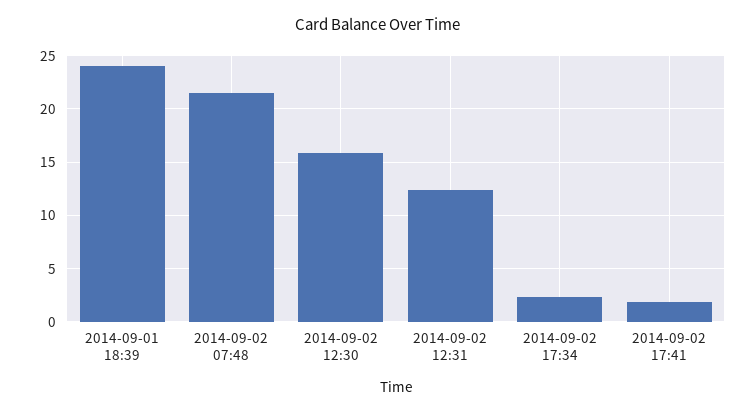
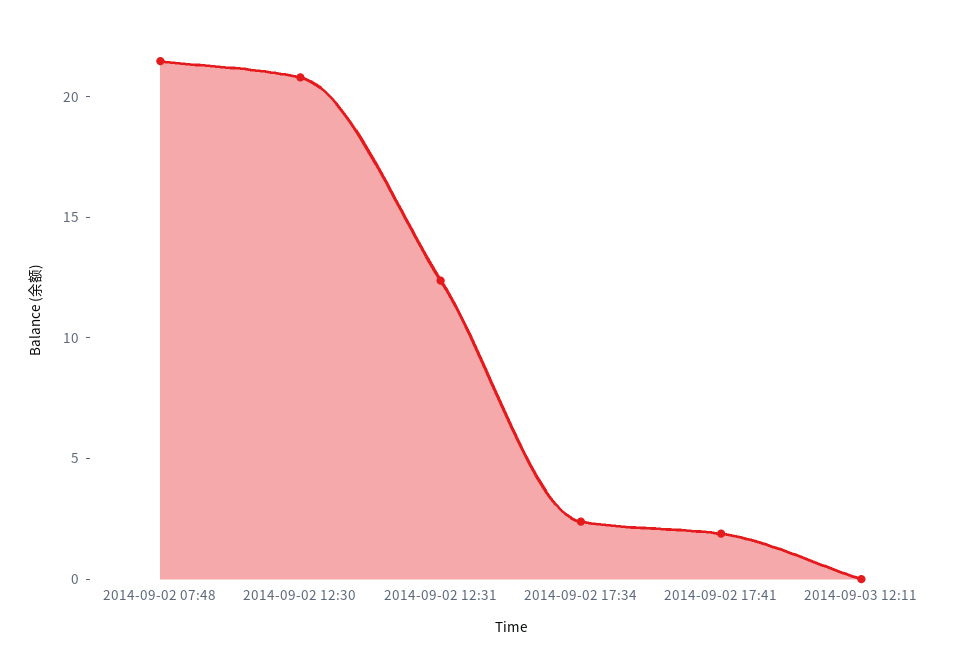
2014-09-01 18:39: 24 -> none
2014-09-02 12:30: 16 -> 21
2014-09-03 12:11: none -> 0

